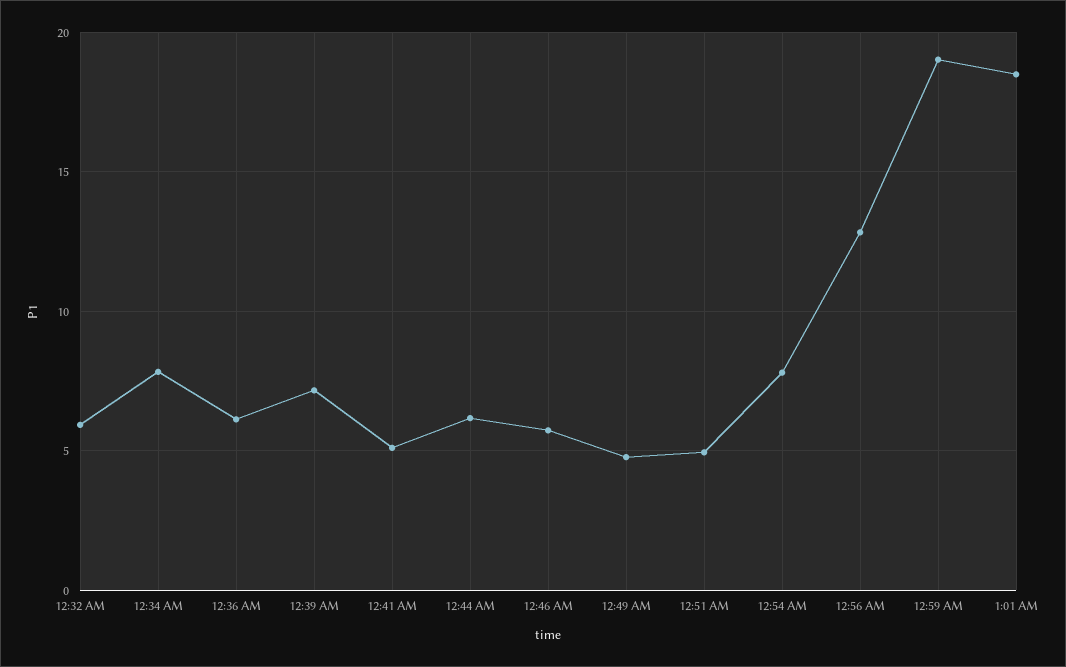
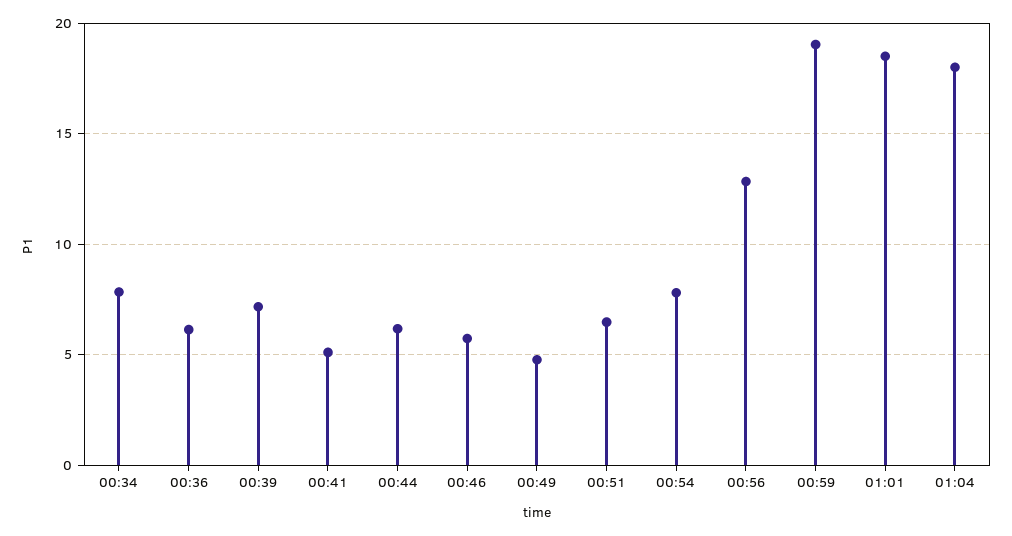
12:32 AM: 6 -> none
12:51 AM: 5 -> 6.5
01:04: none -> 18

